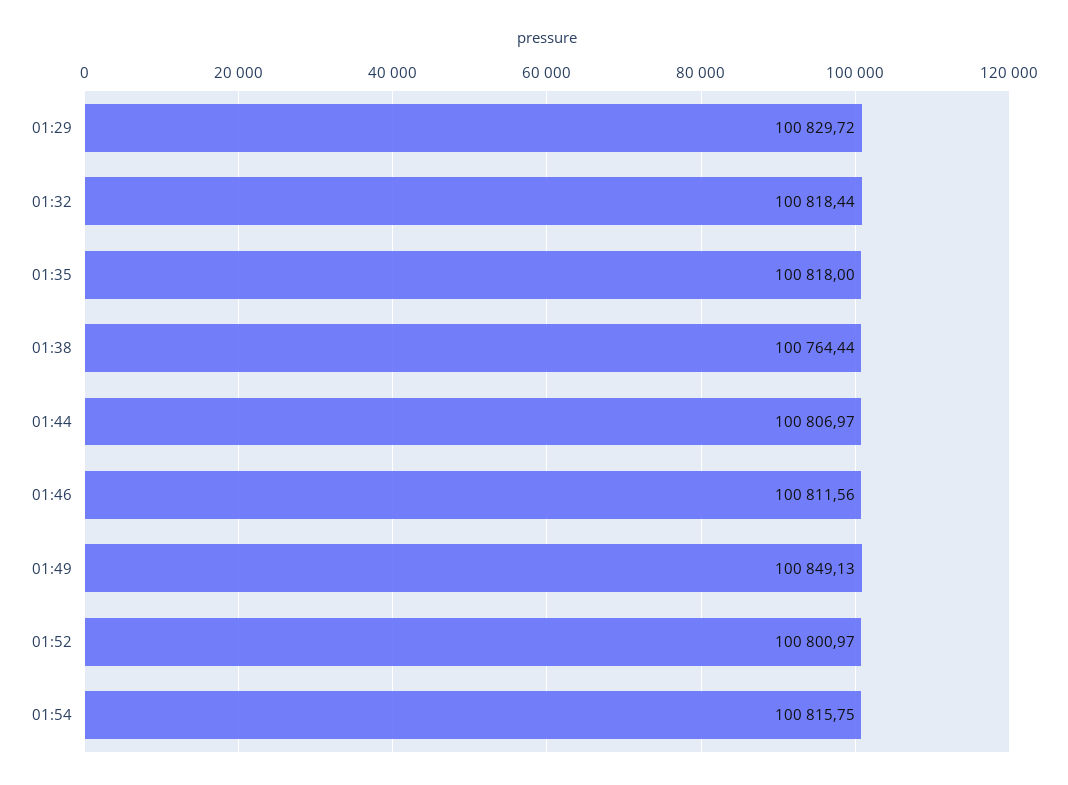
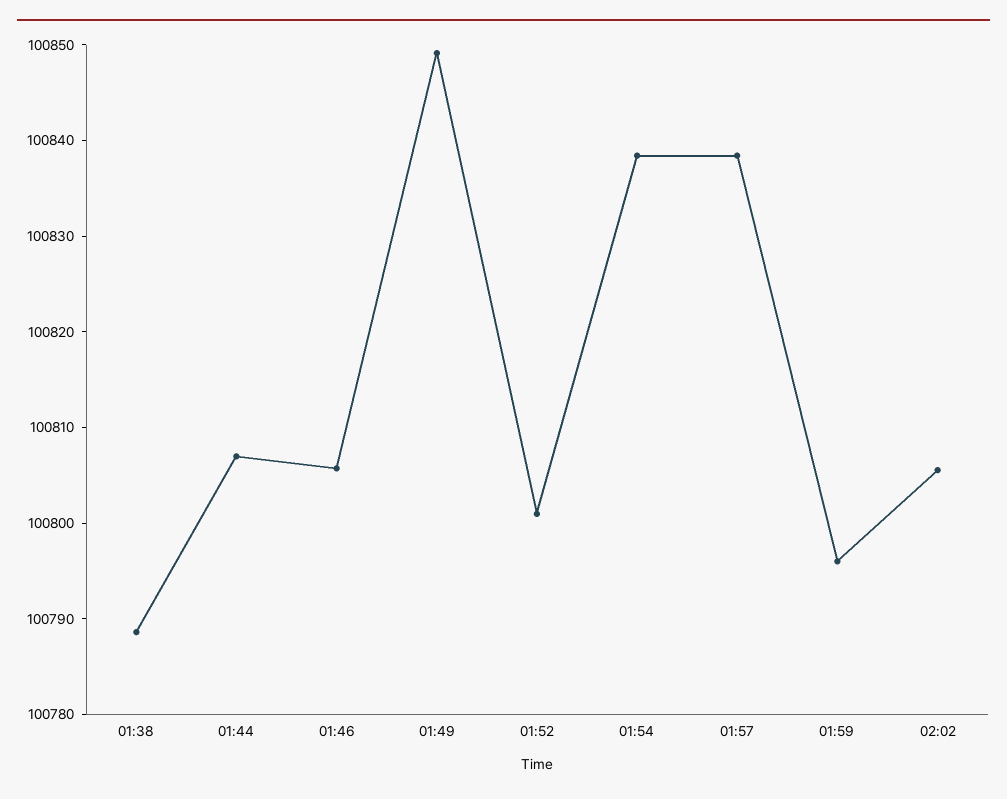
01:29: 100829.72 -> none
01:32: 100818.44 -> none
01:35: 100818 -> none
01:38: 100764.44 -> 100788
01:46: 100811.56 -> 100806
01:54: 100815.75 -> 100838
01:57: none -> 100838
01:59: none -> 100796
02:02: none -> 100806

